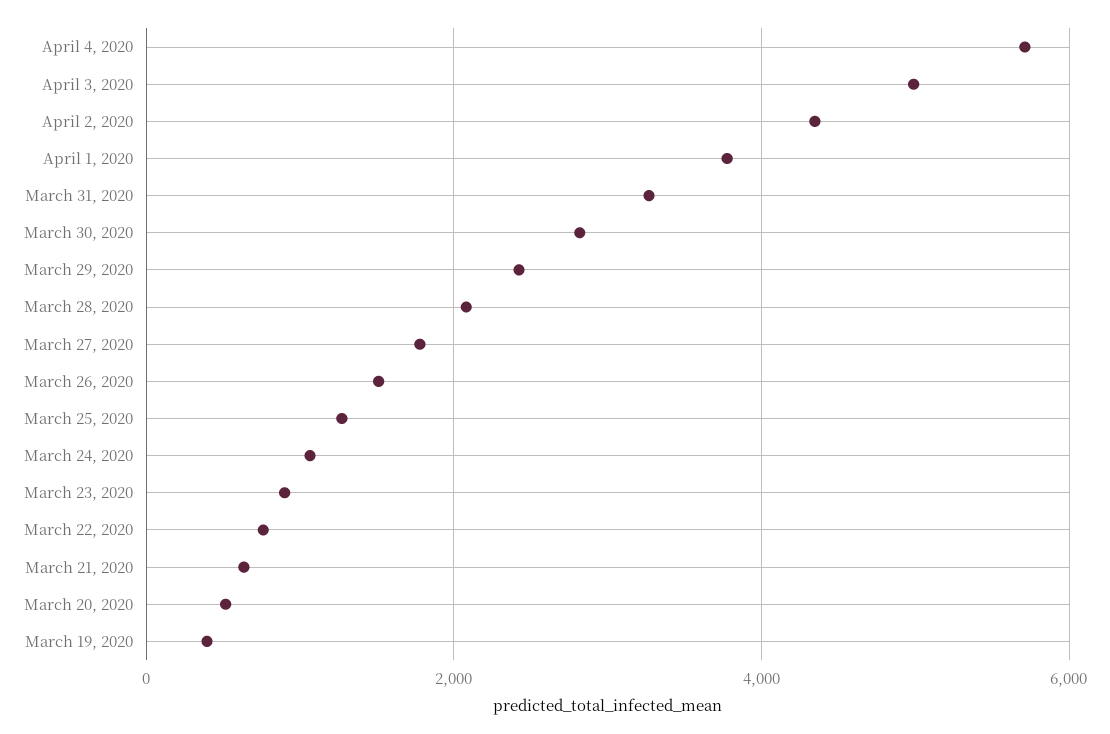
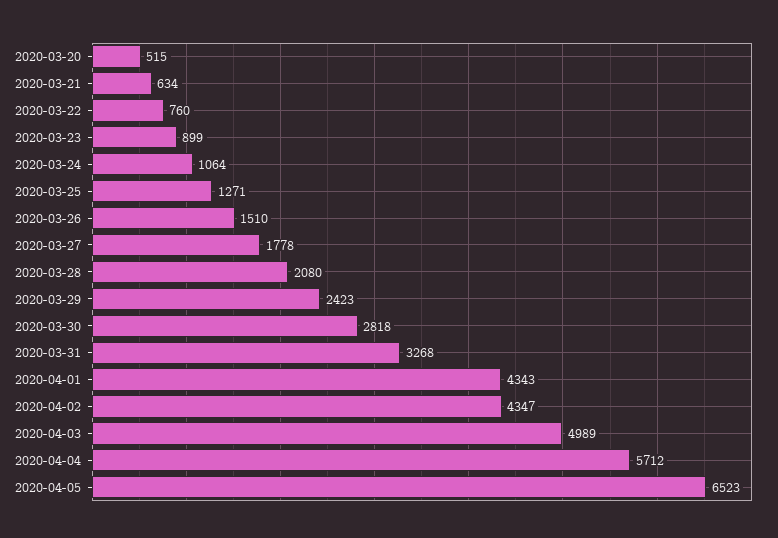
April 1, 2020: 3800 -> 4343
March 19, 2020: 400 -> none
2020-04-05: none -> 6523

